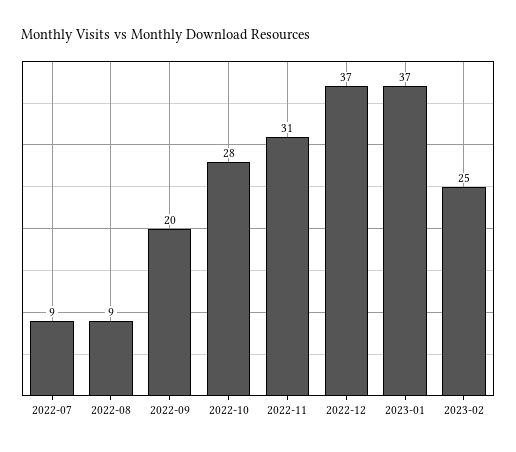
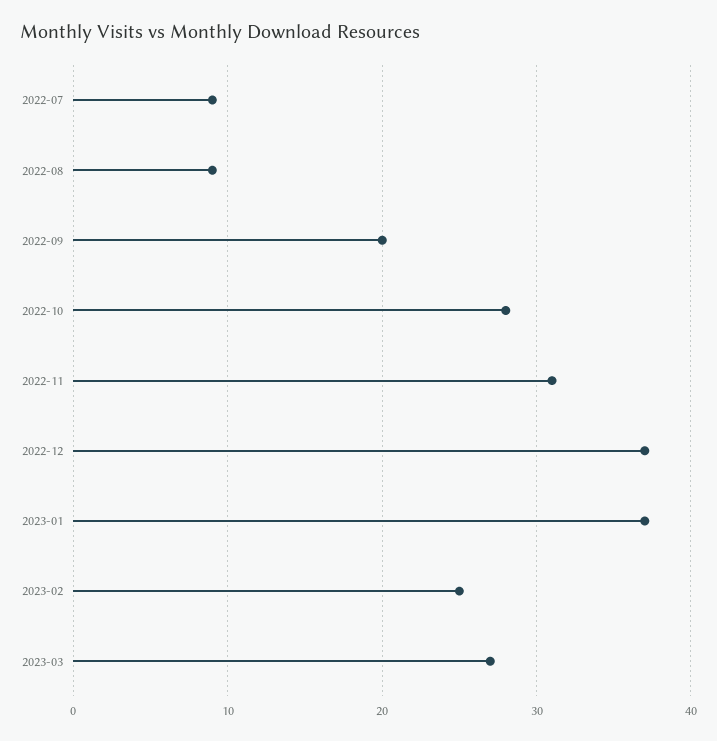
2023-03: none -> 27

